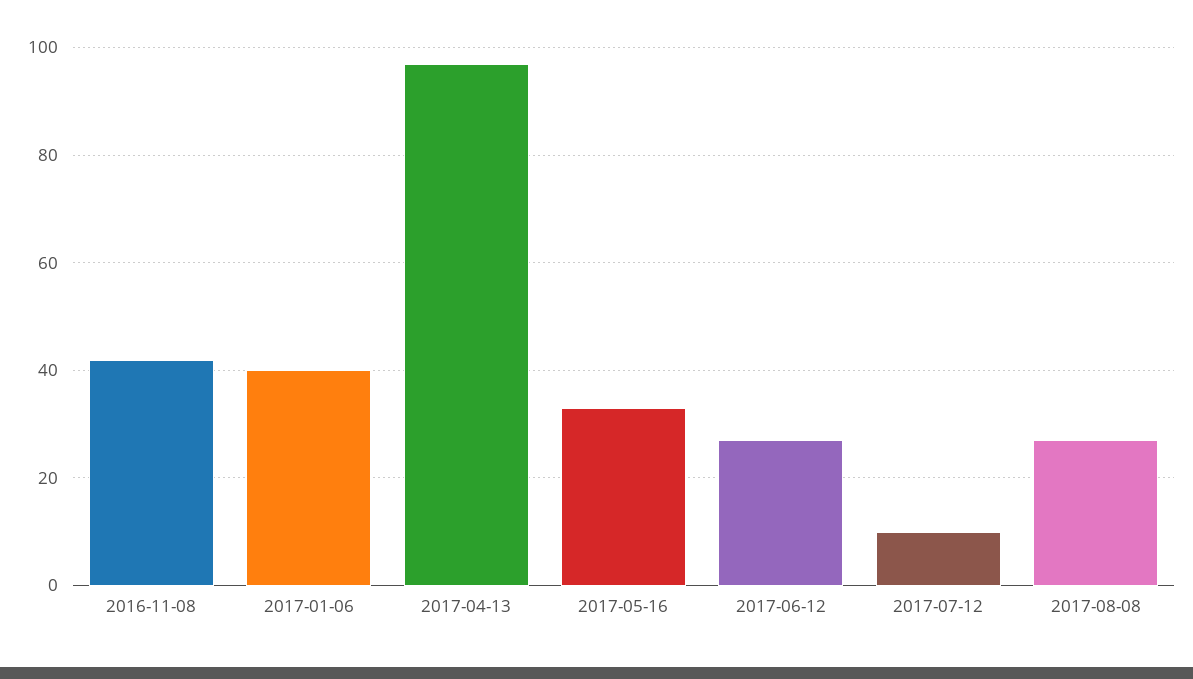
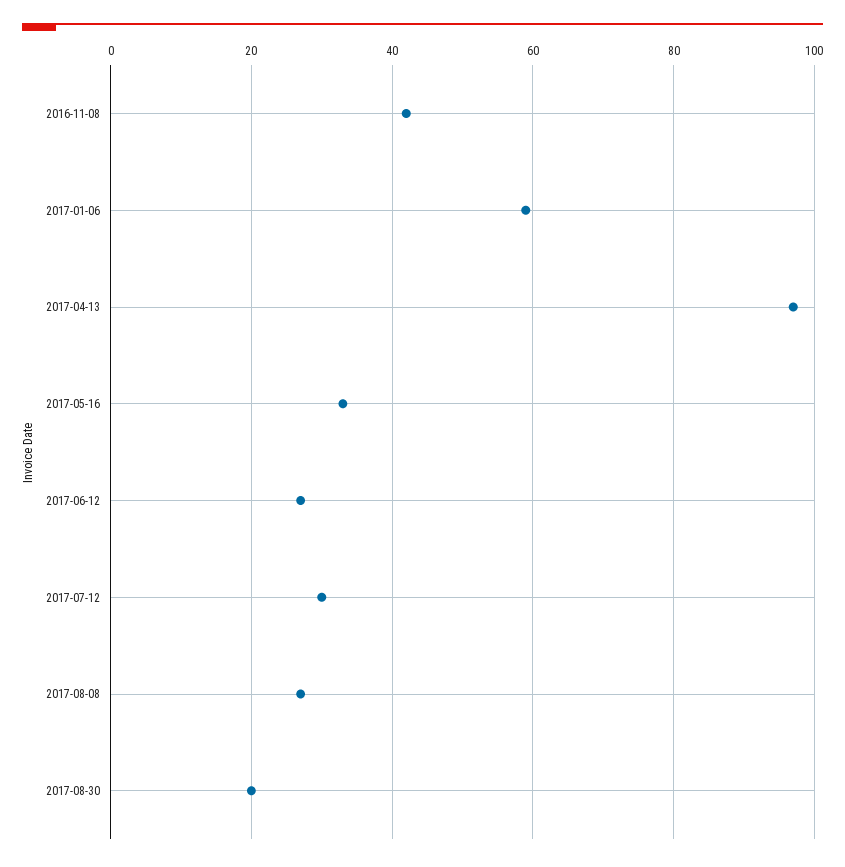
2017-01-06: 40 -> 60
2017-07-12: 10 -> 30
2017-08-30: none -> 20

